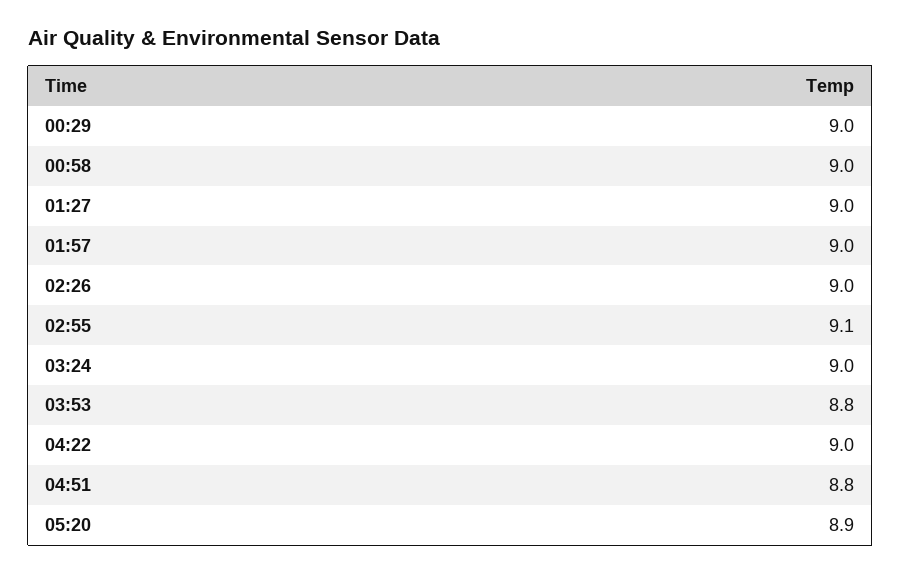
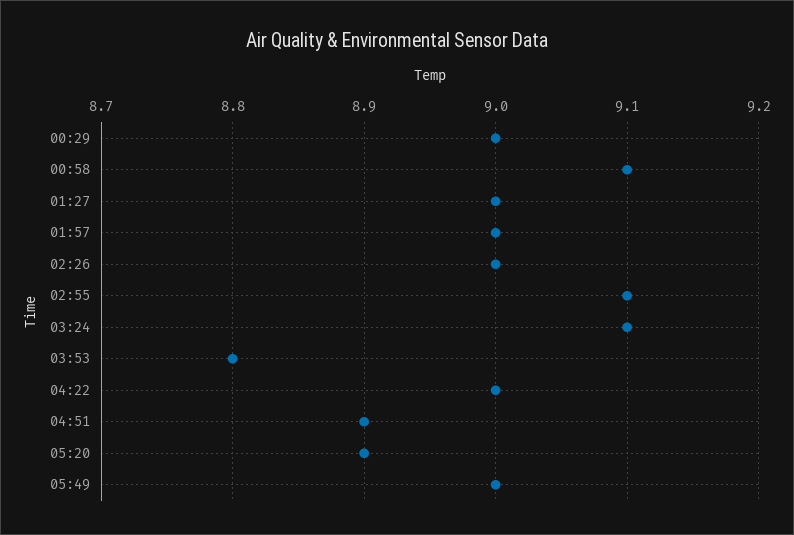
00:58: 9 -> 9.1
03:24: 9 -> 9.1
04:51: 8.8 -> 8.9
05:49: none -> 9

